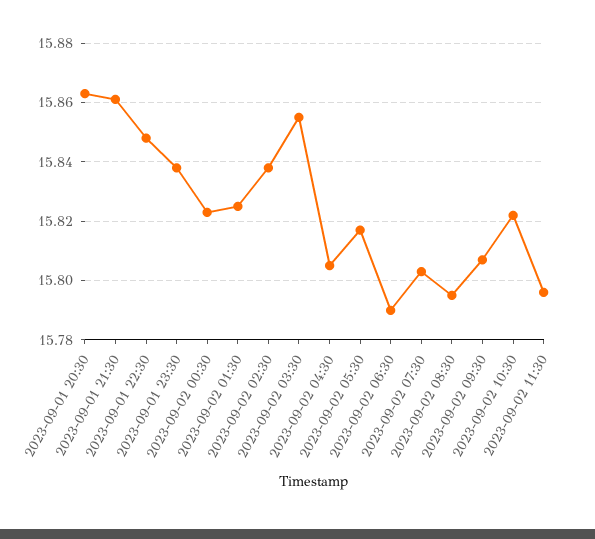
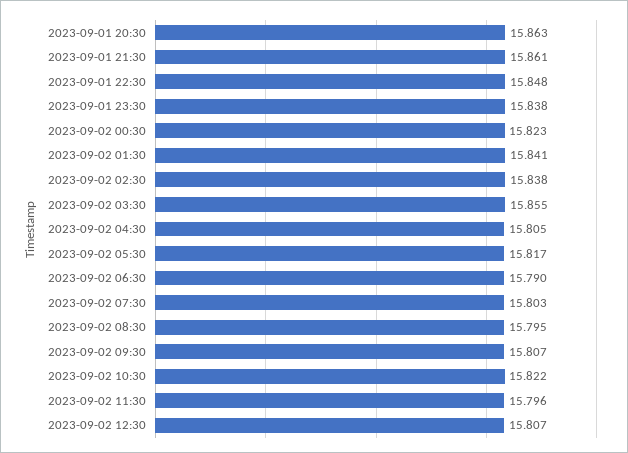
2023-09-02 01:30: 15.825 -> 15.841
2023-09-02 12:30: none -> 15.807

